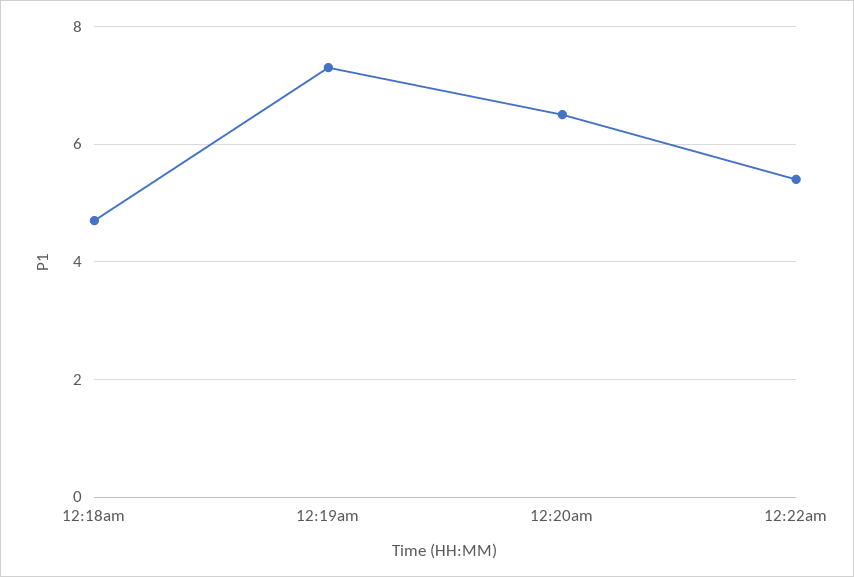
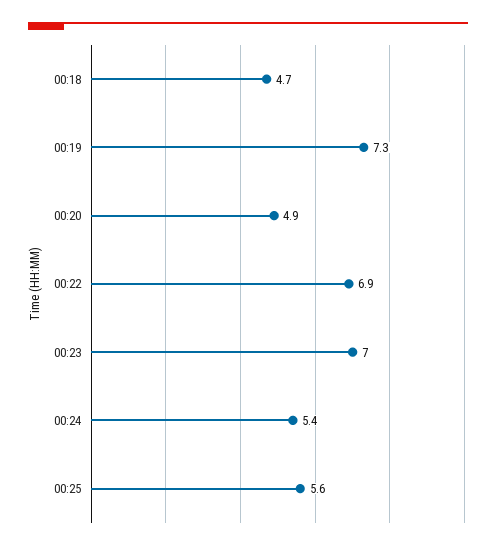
12:20am: 6.5 -> 4.9
12:22am: 5.5 -> 6.9
00:23: none -> 7
00:24: none -> 5.4
00:25: none -> 5.6

